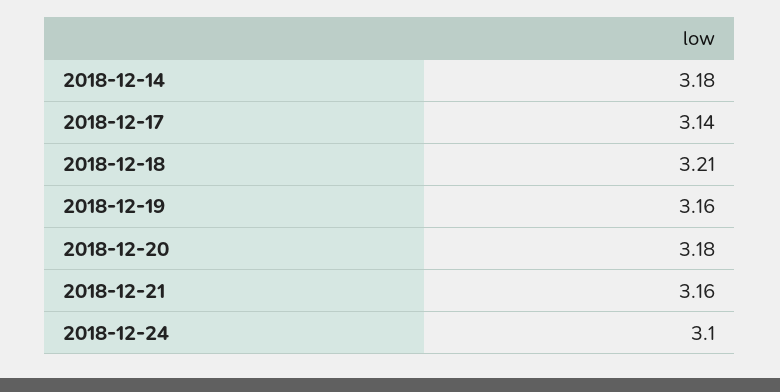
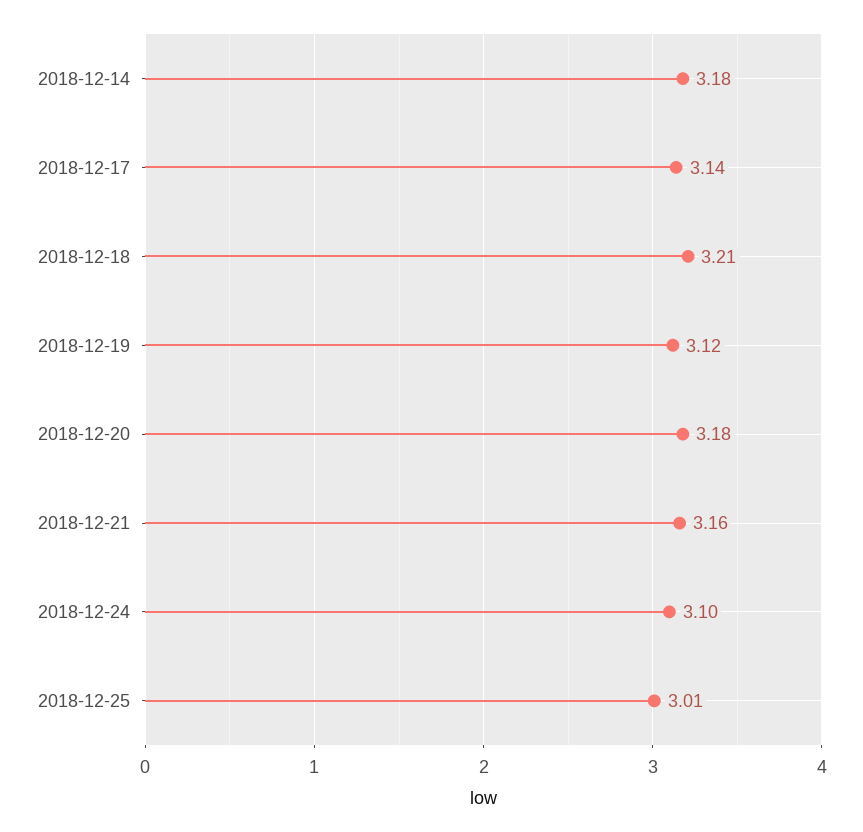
2018-12-19: 3.16 -> 3.12
2018-12-25: none -> 3.01

